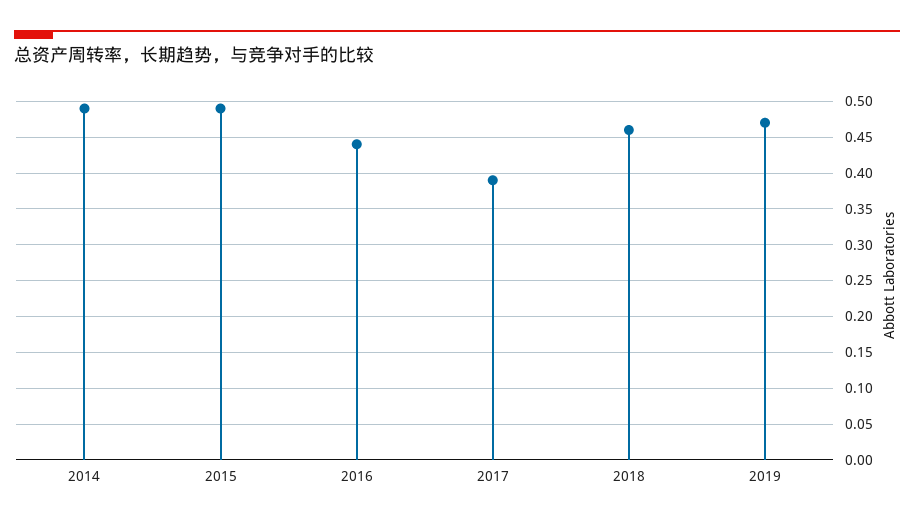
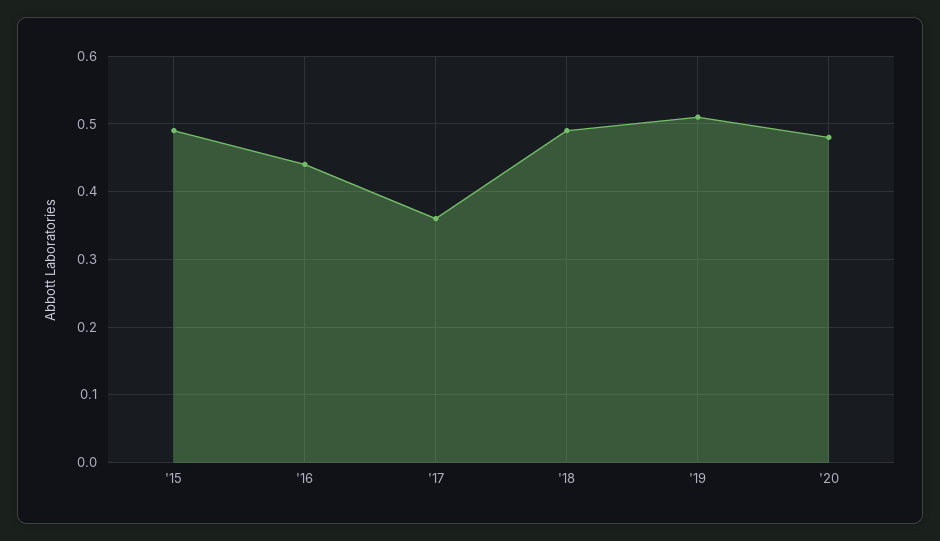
2014: 0.49 -> none
2017: 0.39 -> 0.36
2018: 0.46 -> 0.49
2019: 0.47 -> 0.51
'20: none -> 0.48

